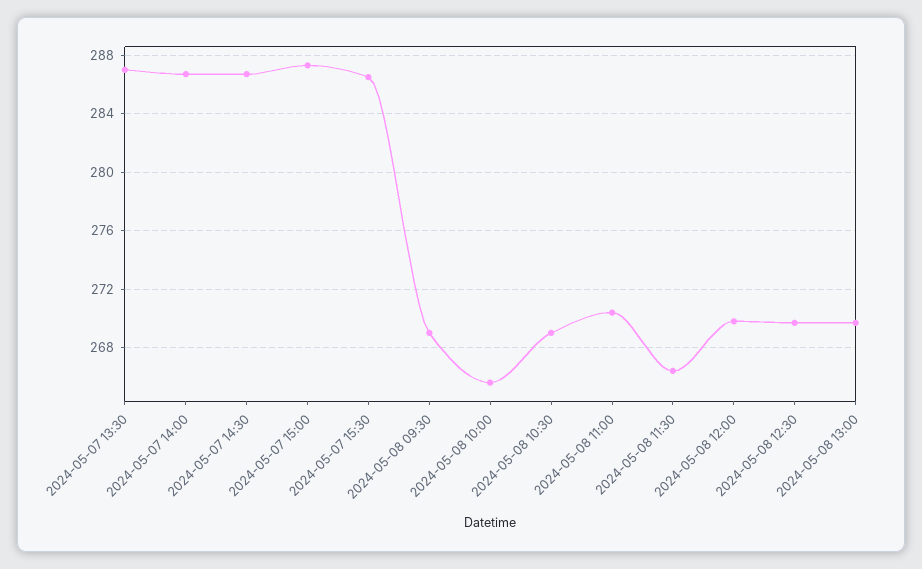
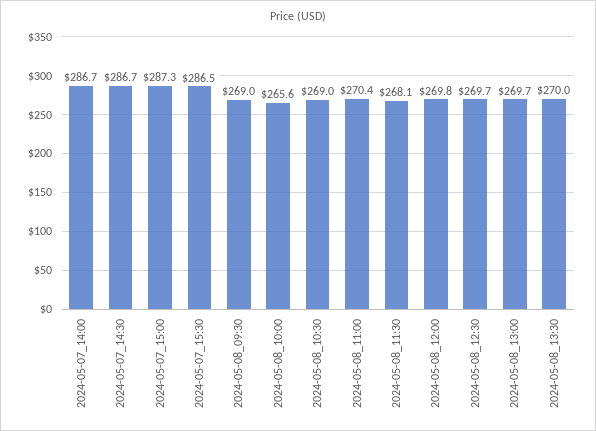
2024-05-07 13:30: 287 -> none
2024-05-08 11:30: 266.5 -> 268.1
2024-05-08_13:30: none -> 270

